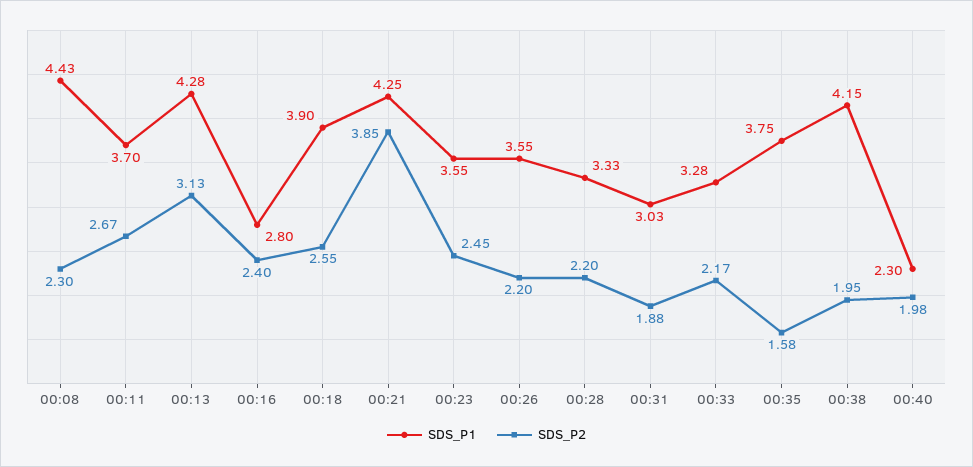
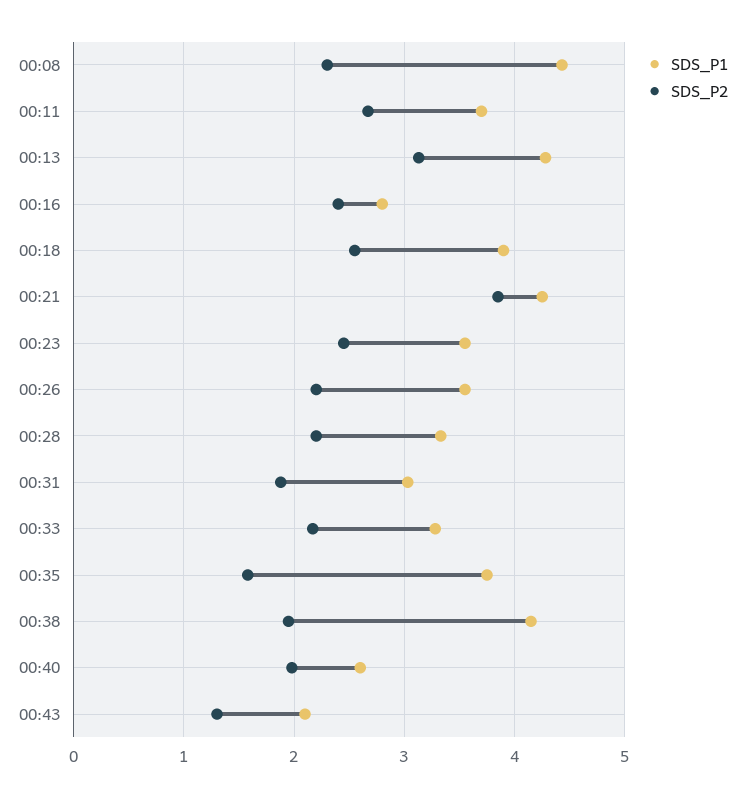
SDS_P1, 00:40: 2.3 -> 2.6
SDS_P1, 00:43: none -> 2.1
SDS_P2, 00:43: none -> 1.3

